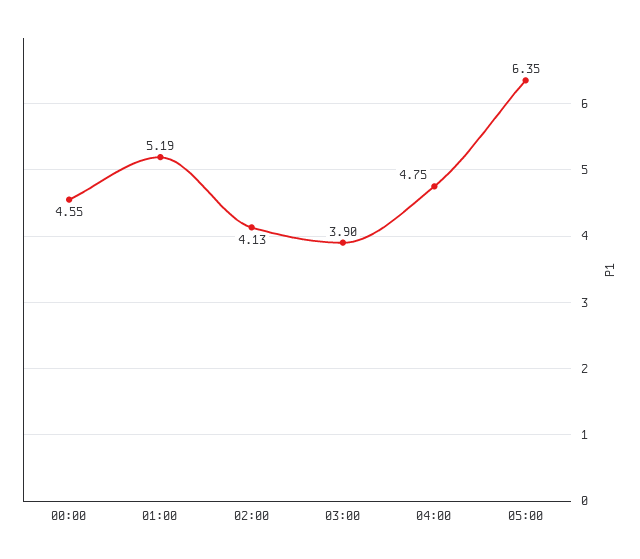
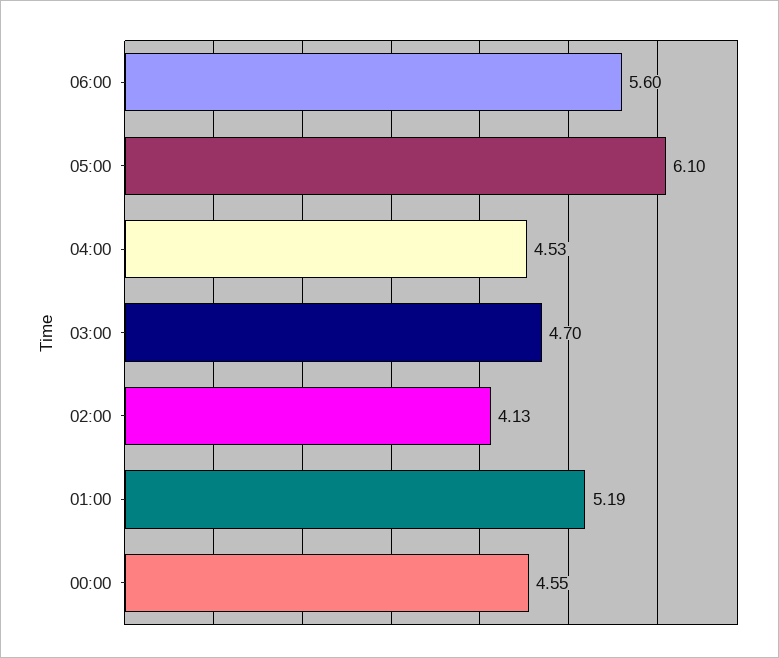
03:00: 3.9 -> 4.7
04:00: 4.75 -> 4.53
05:00: 6.35 -> 6.1
06:00: none -> 5.6

